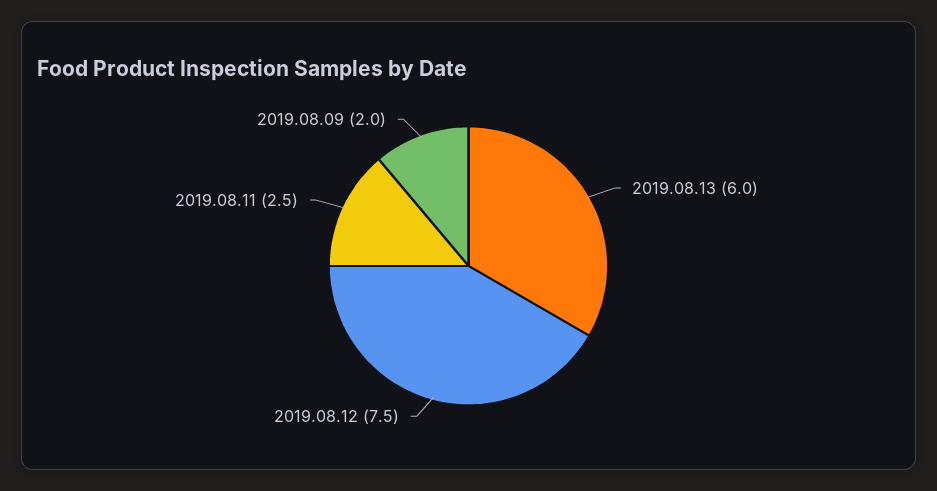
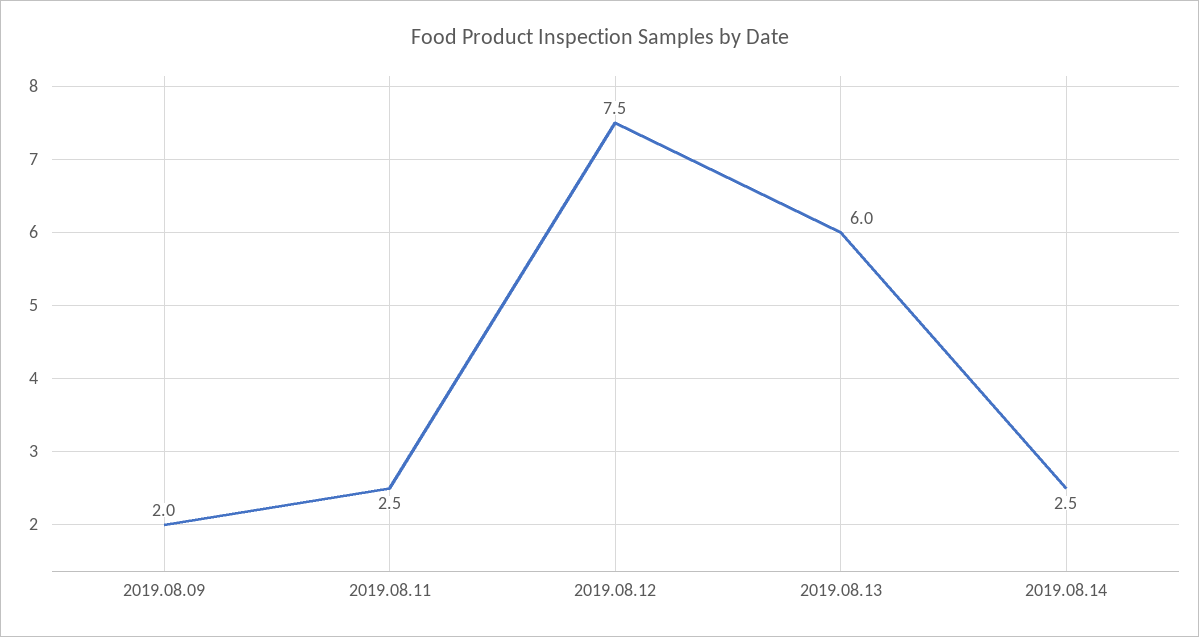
2019.08.14: none -> 2.5

